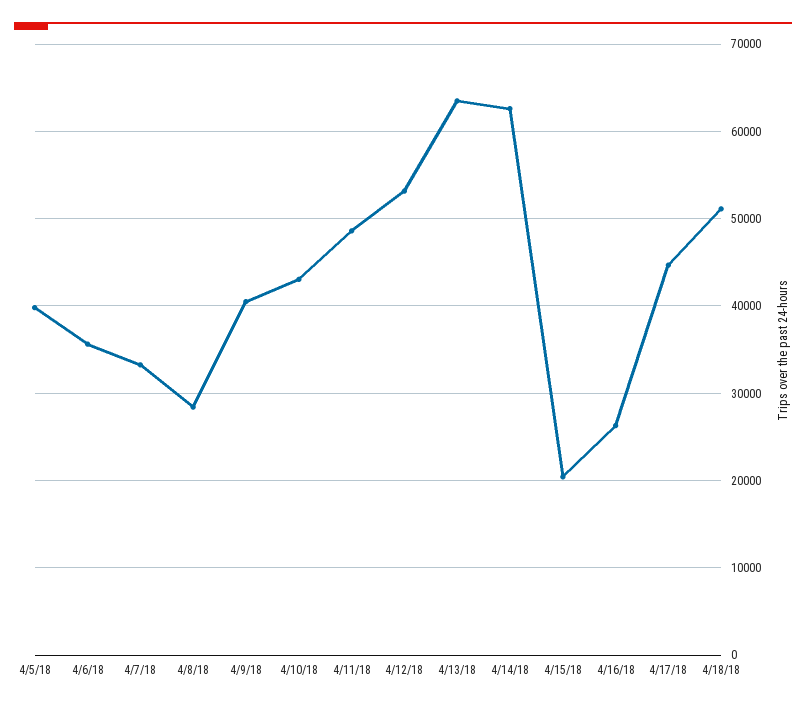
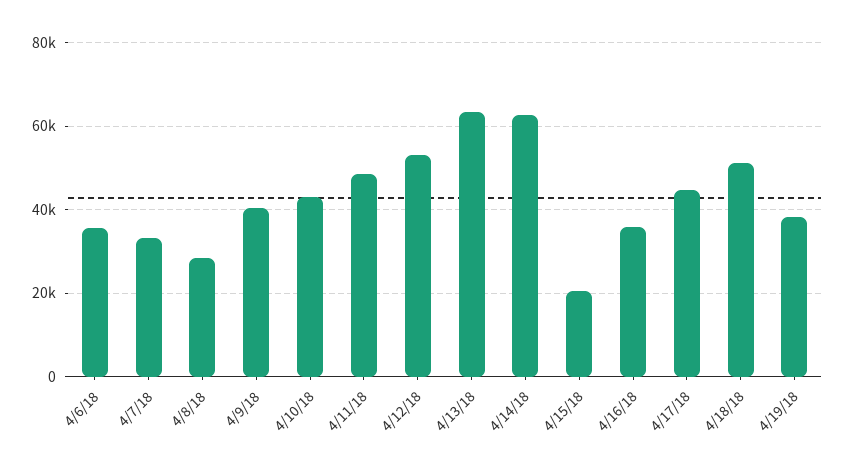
4/5/18: 40000 -> none
4/16/18: 26000 -> 36000
4/19/18: none -> 38000

